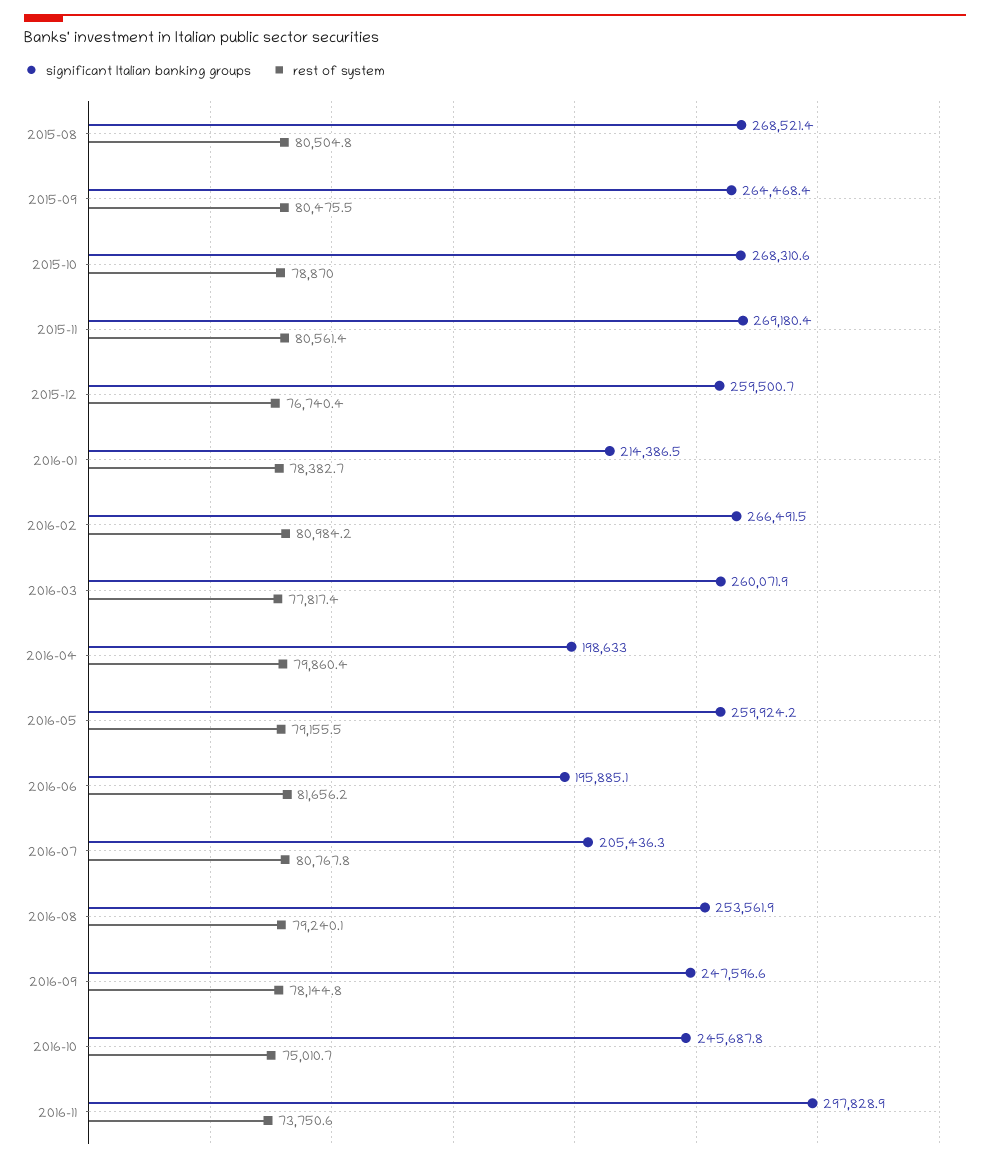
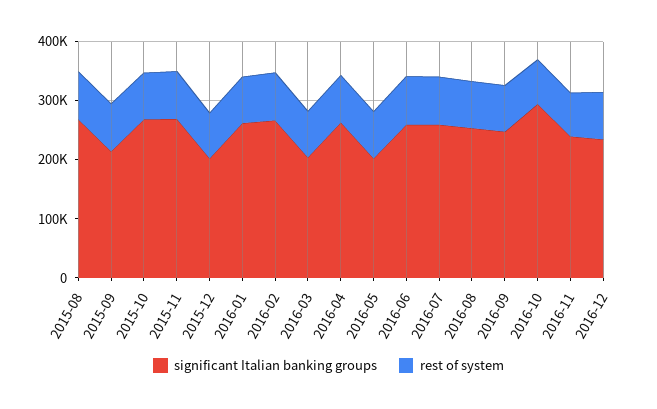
significant Italian banking groups, 2015-09: 264468.4 -> 220000
significant Italian banking groups, 2015-12: 259500.7 -> 200000
significant Italian banking groups, 2016-01: 214386.5 -> 260000
significant Italian banking groups, 2016-03: 260071.9 -> 200000
significant Italian banking groups, 2016-04: 198633 -> 260000
significant Italian banking groups, 2016-05: 259924.2 -> 200000
significant Italian banking groups, 2016-06: 195885.1 -> 260000
significant Italian banking groups, 2016-07: 205436.3 -> 260000
significant Italian banking groups, 2016-10: 245687.8 -> 300000
significant Italian banking groups, 2016-11: 297828.9 -> 240000
significant Italian banking groups, 2016-12: none -> 240000
rest of system, 2016-12: none -> 80000

